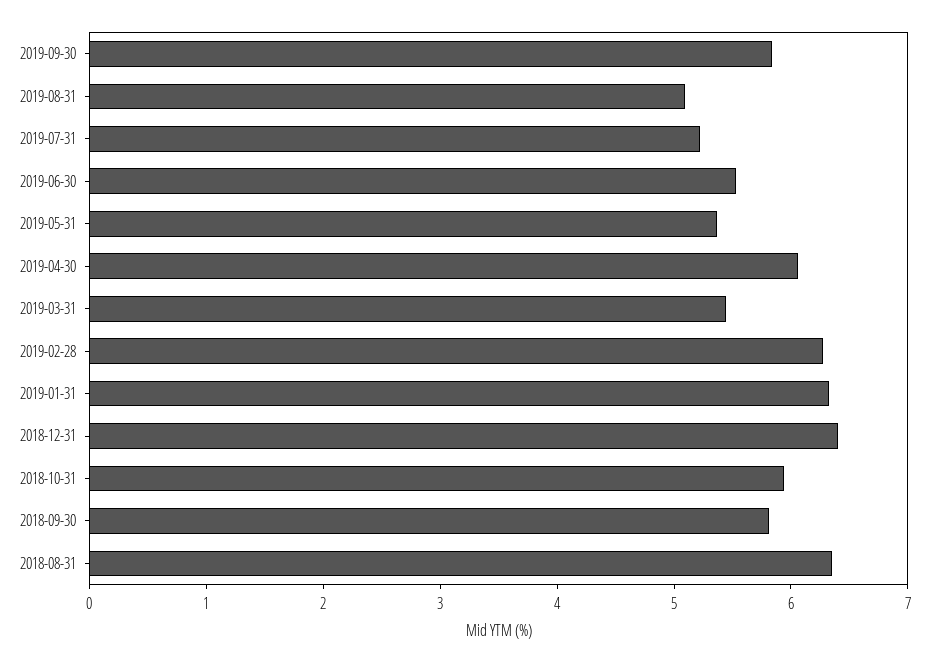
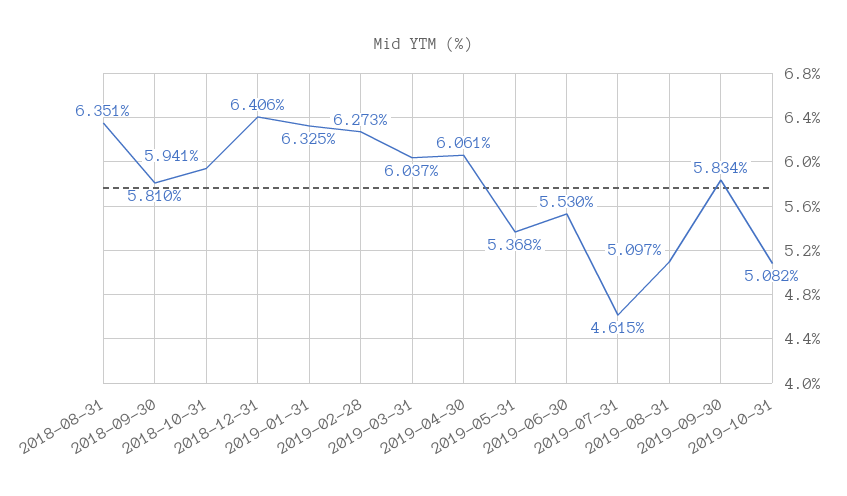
2019-07-31: 5.2 -> 4.615
2019-03-31: 5.4 -> 6.037
2019-10-31: none -> 5.082

